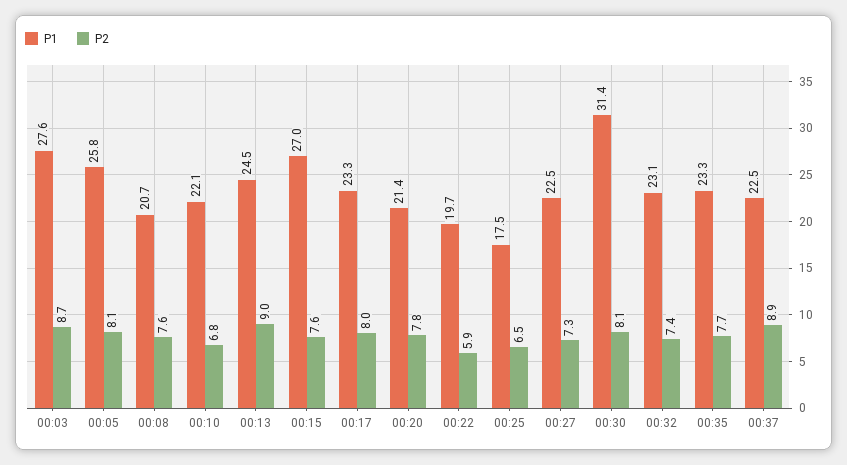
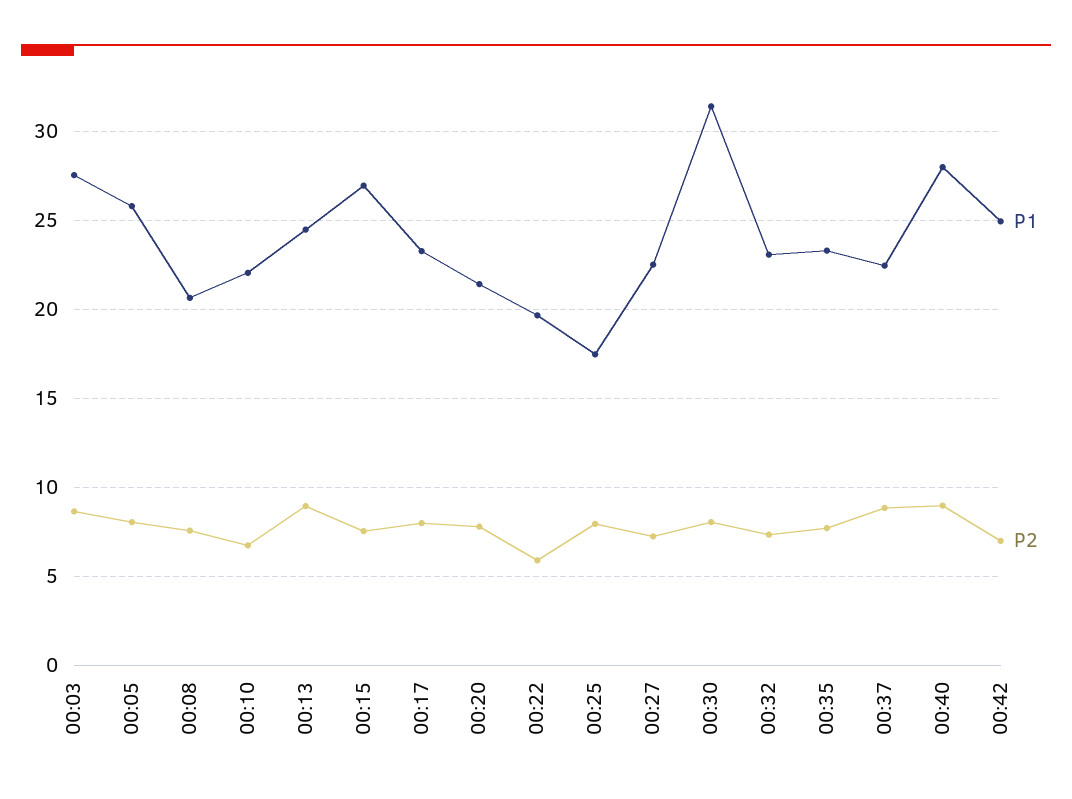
P2, 00:25: 6.5 -> 8
P1, 00:40: none -> 28
P2, 00:40: none -> 9
P1, 00:42: none -> 25
P2, 00:42: none -> 7

